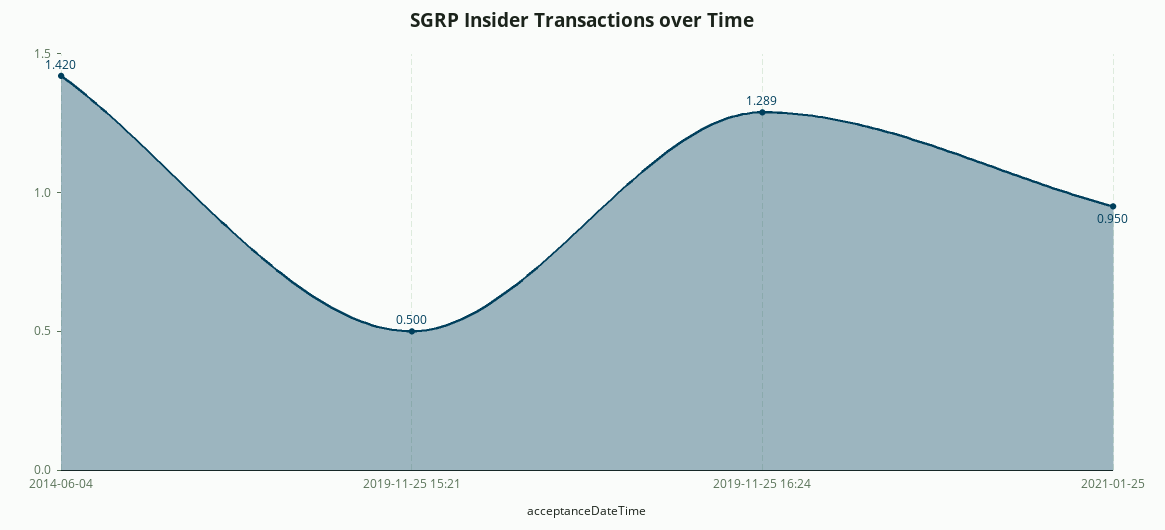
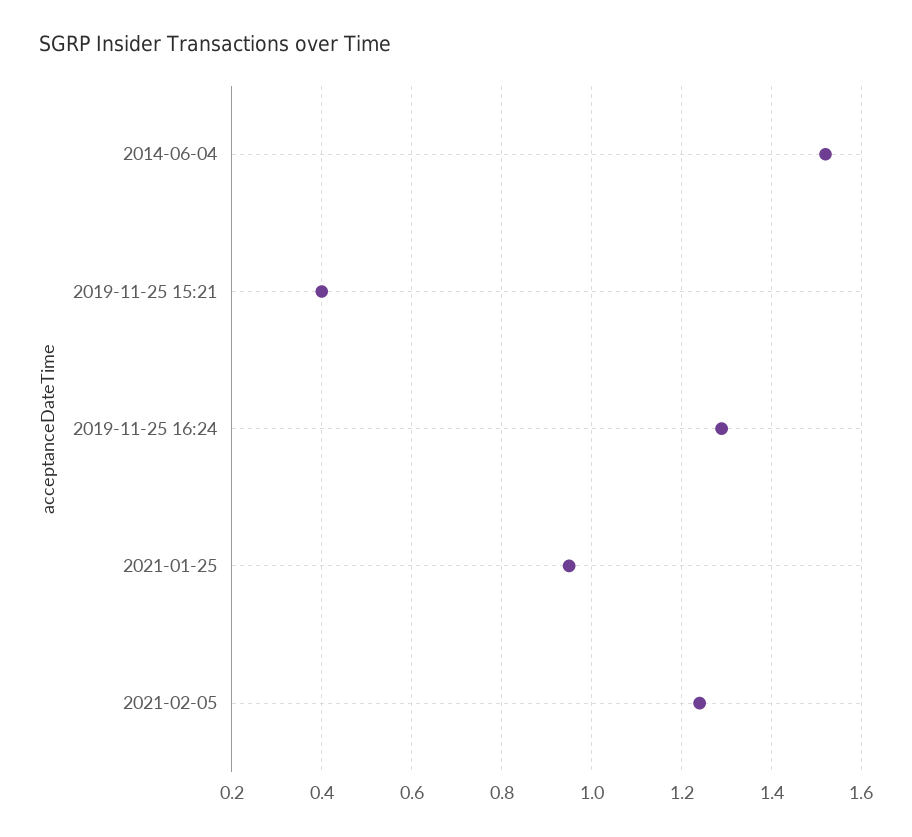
2014-06-04: 1.42 -> 1.52
2019-11-25 15:21: 0.5 -> 0.4
2021-02-05: none -> 1.24

